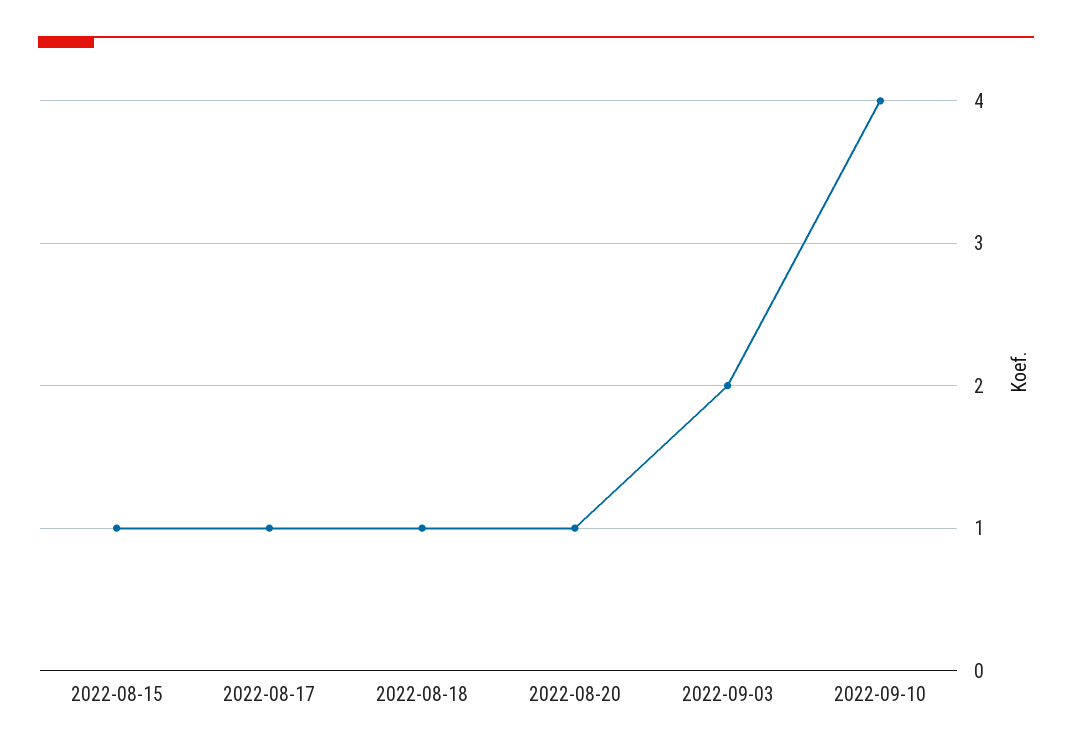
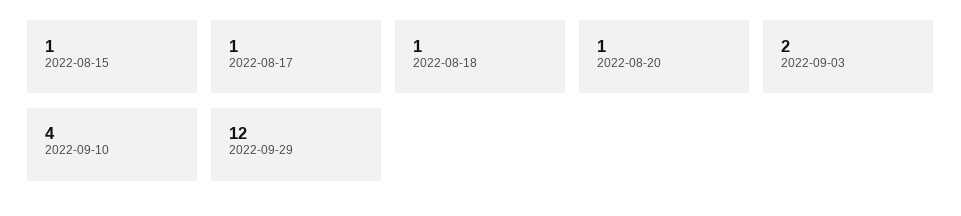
2022-09-29: none -> 12

